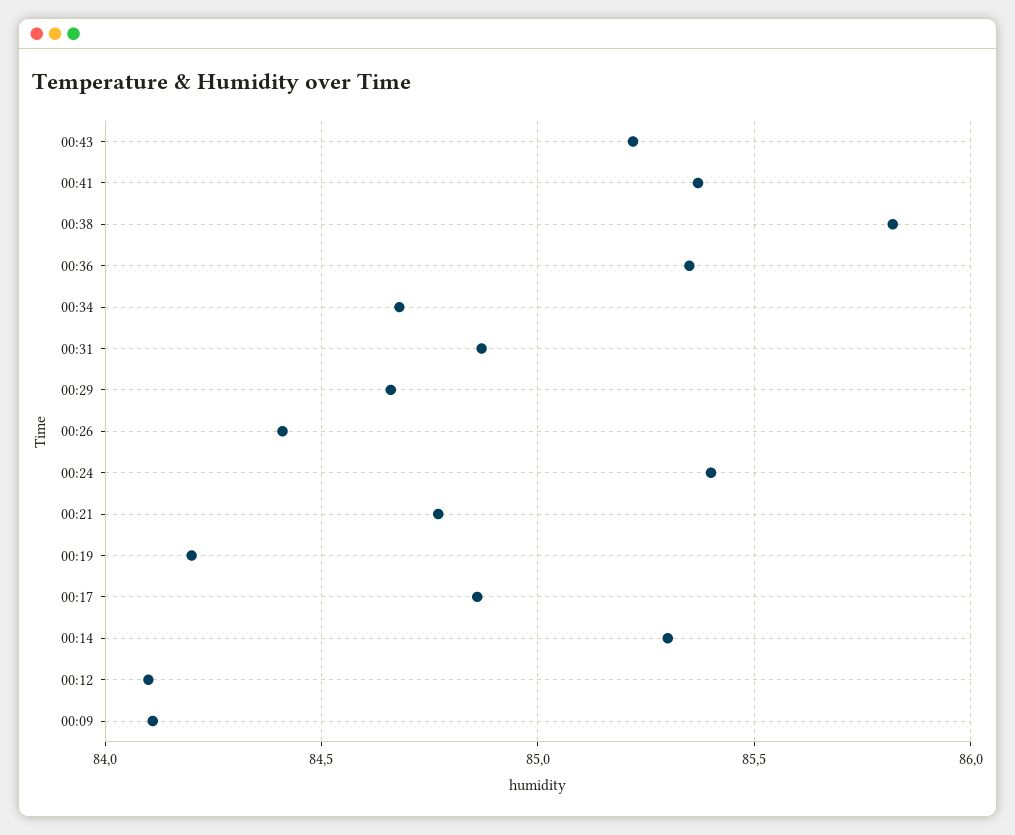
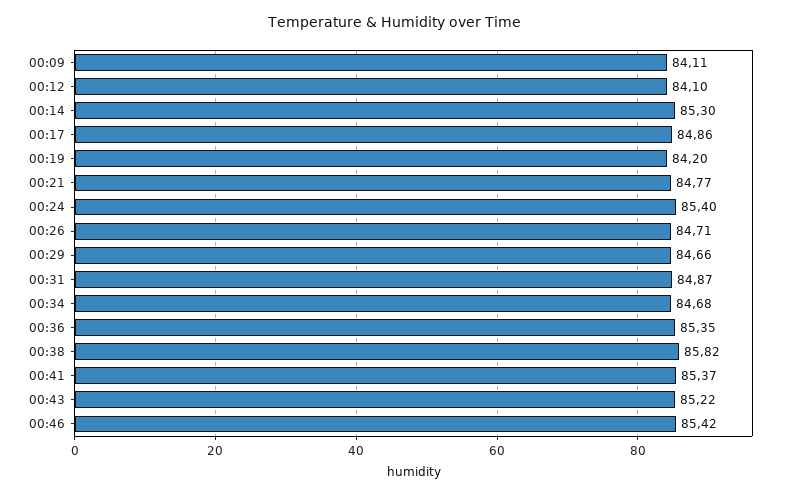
00:26: 84.4 -> 84.71
00:46: none -> 85.42

